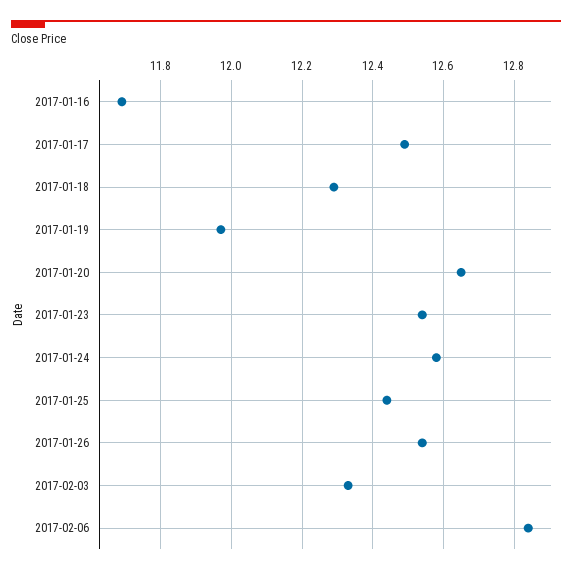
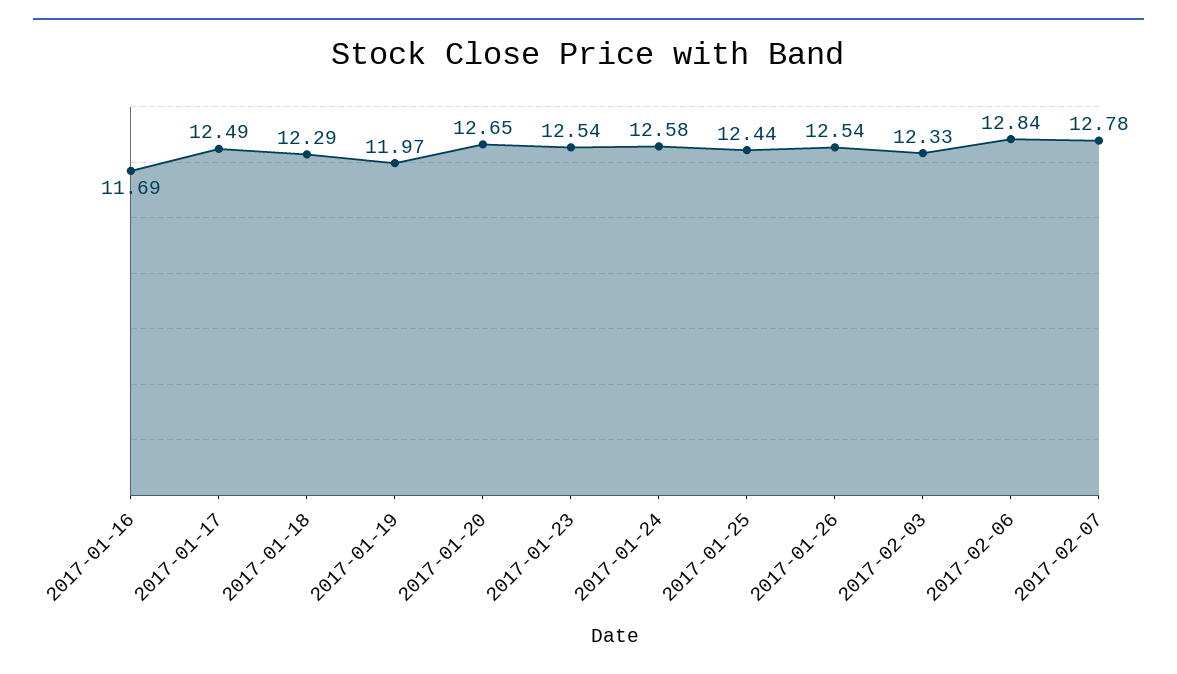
2017-02-07: none -> 12.78

